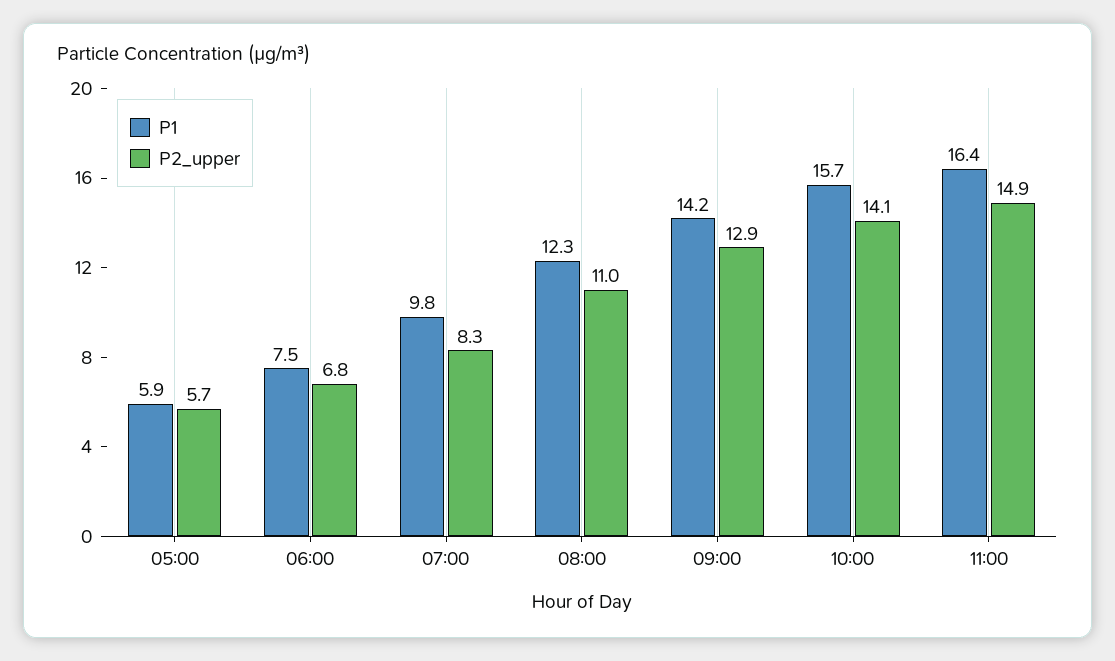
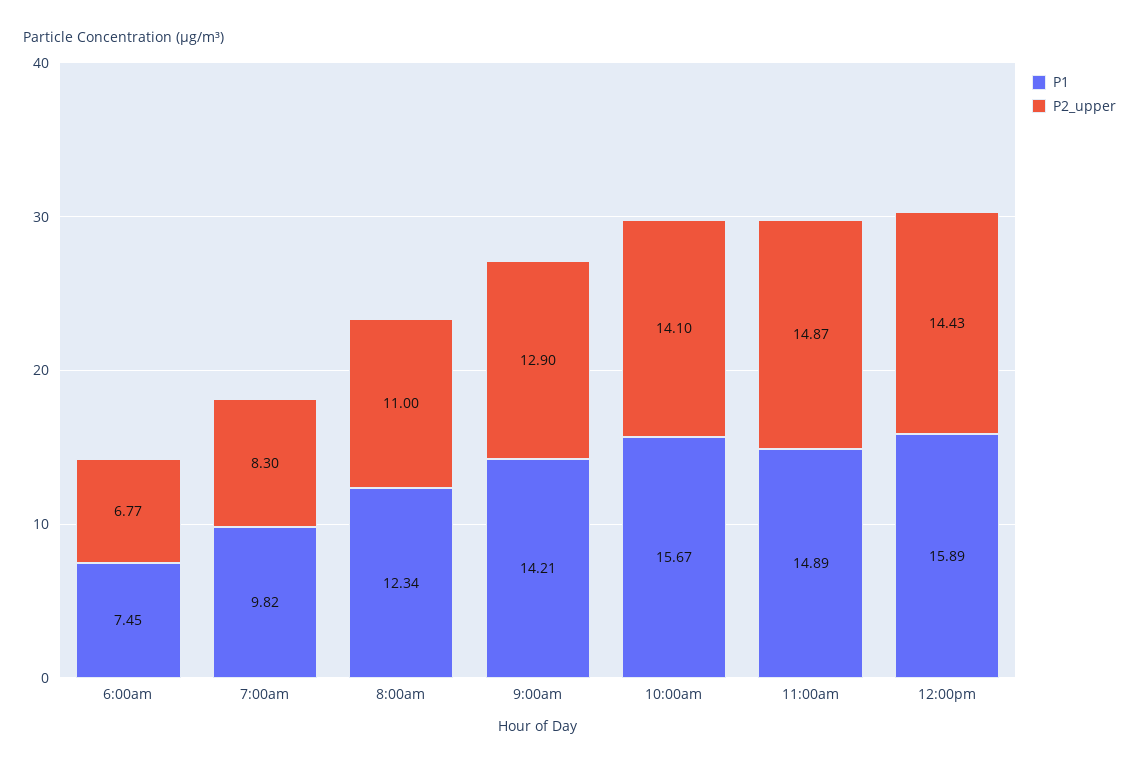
P1, 05:00: 5.9 -> none
P2_upper, 05:00: 5.7 -> none
P1, 11:00: 16.4 -> 14.89
P1, 12:00pm: none -> 15.89
P2_upper, 12:00pm: none -> 14.43

